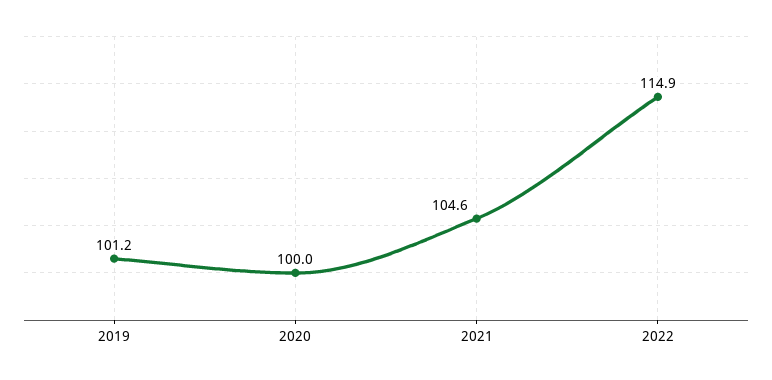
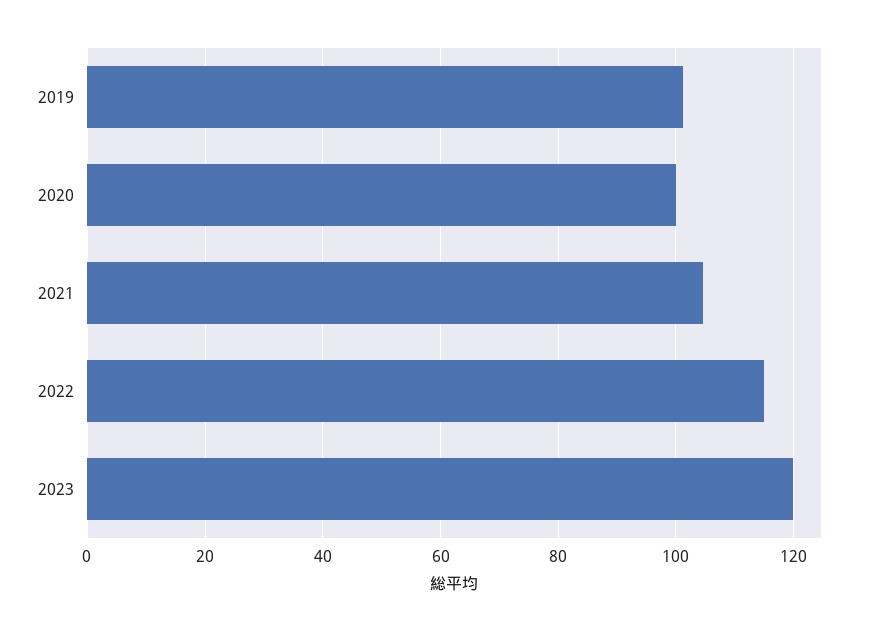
2023: none -> 120

